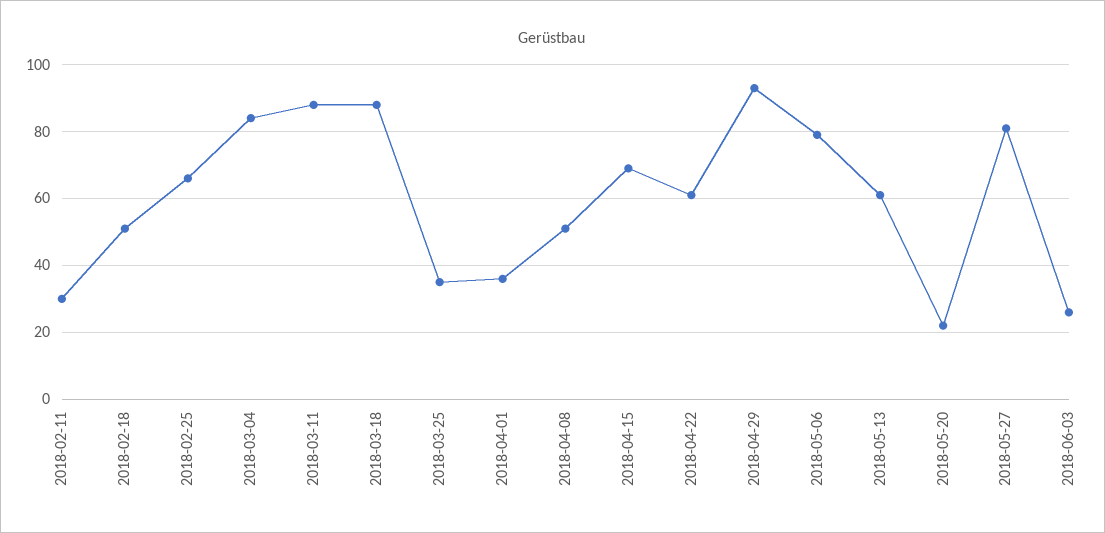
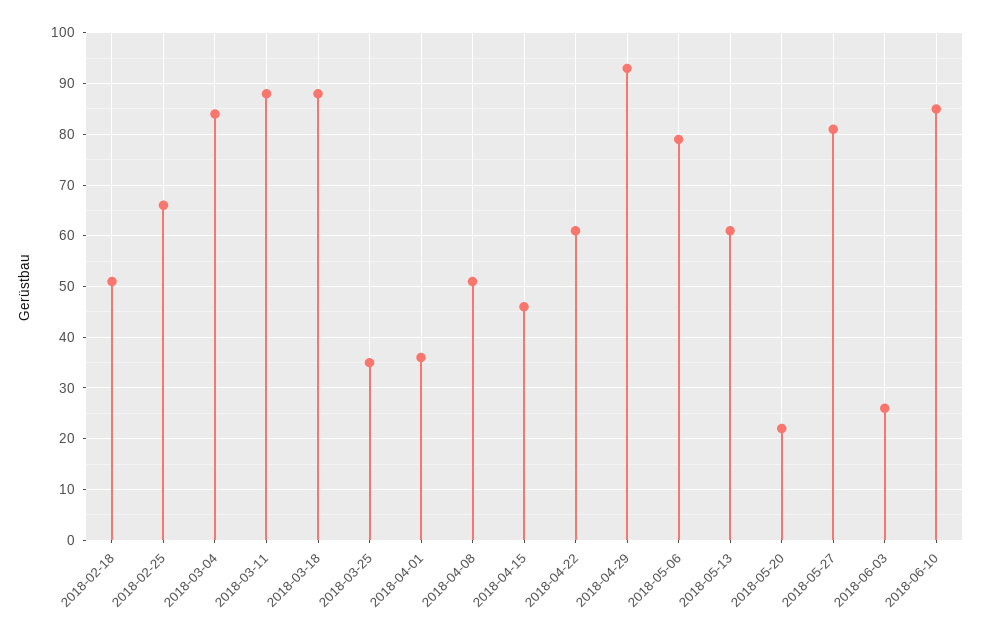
2018-02-11: 30 -> none
2018-04-15: 70 -> 45
2018-06-10: none -> 85

